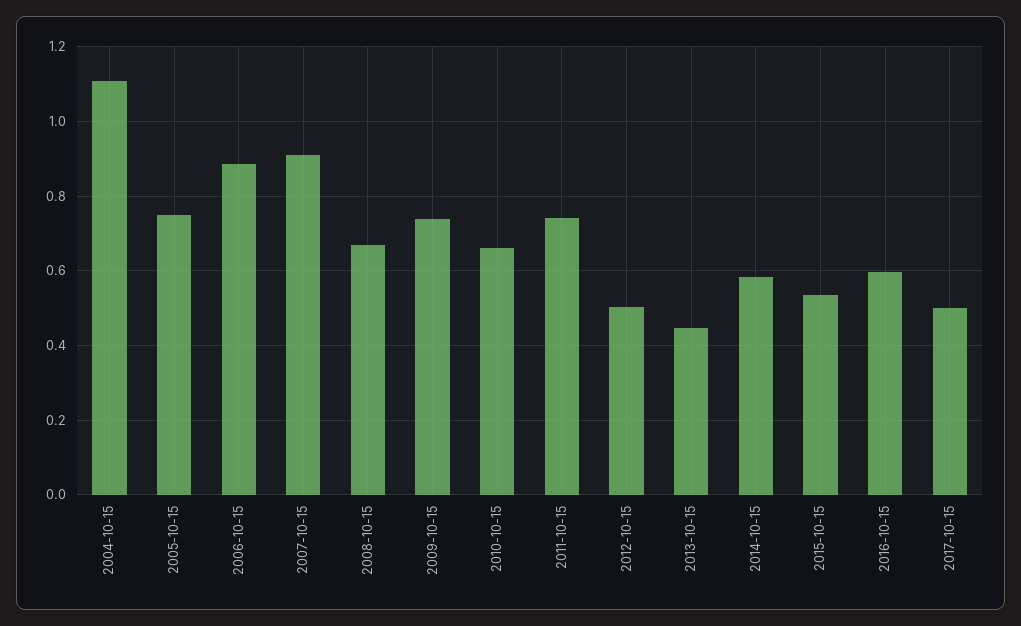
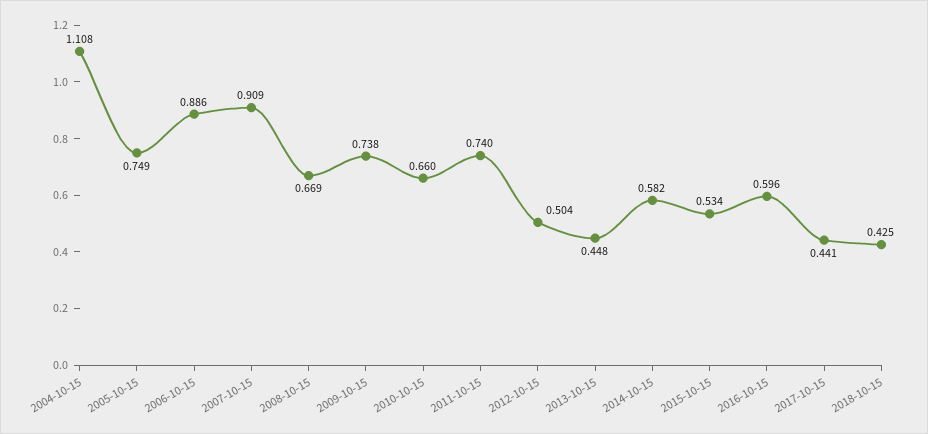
2017-10-15: 0.5 -> 0.441
2018-10-15: none -> 0.425

